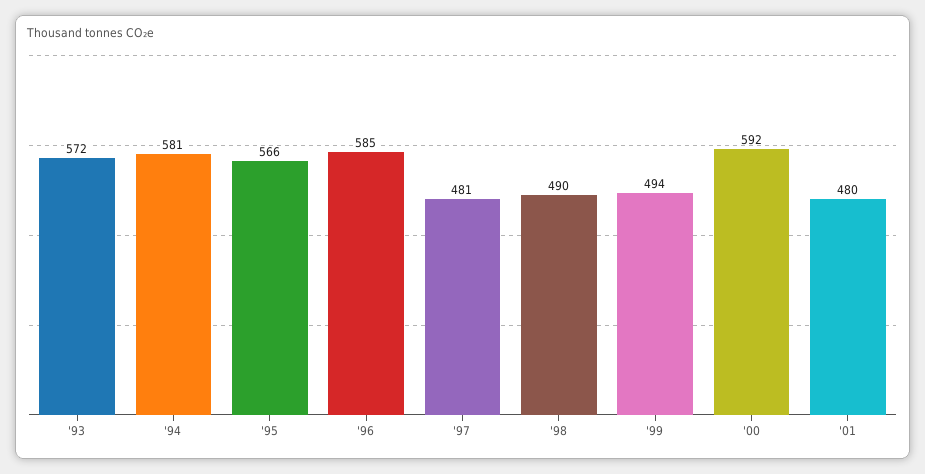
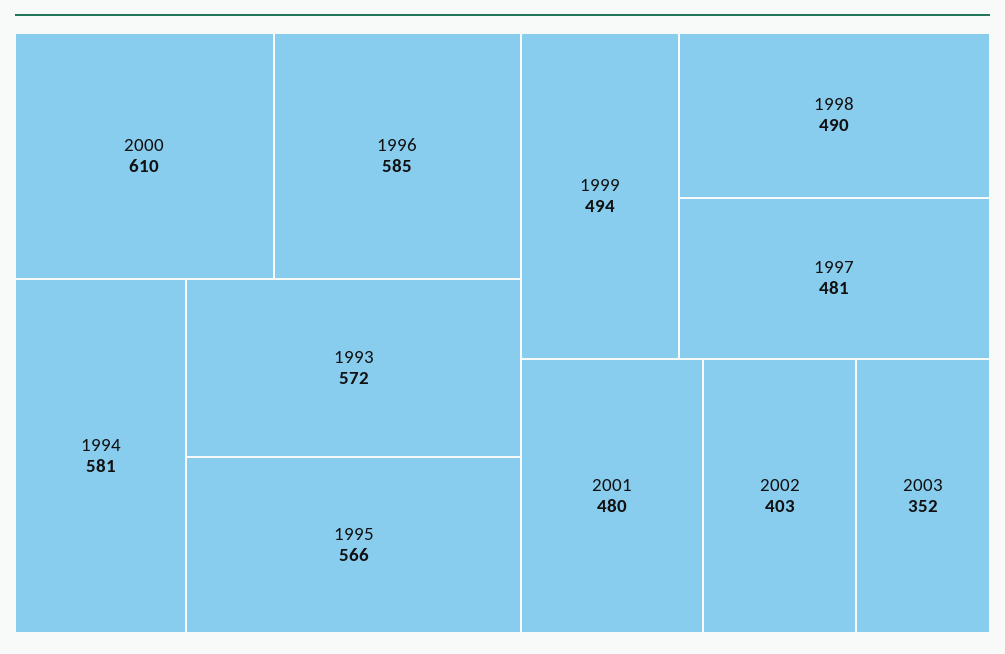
'00: 592 -> 610
2002: none -> 403
2003: none -> 352

